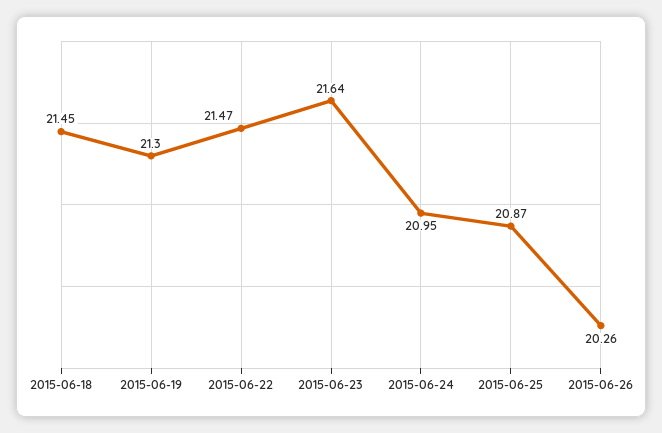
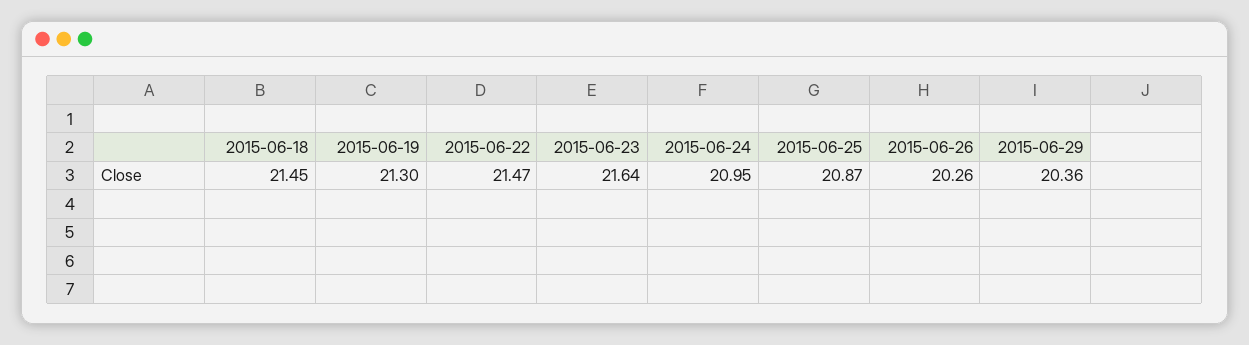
2015-06-29: none -> 20.36

